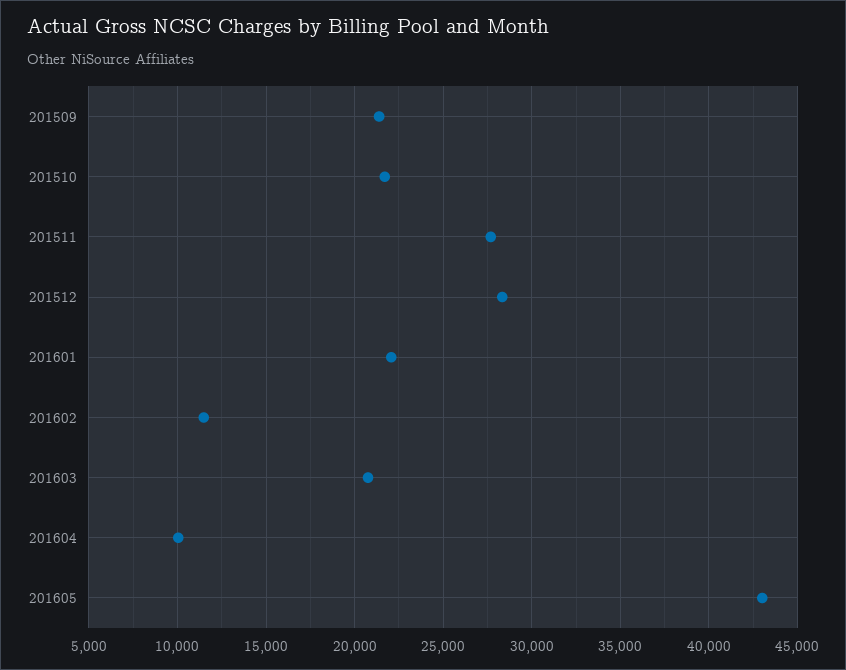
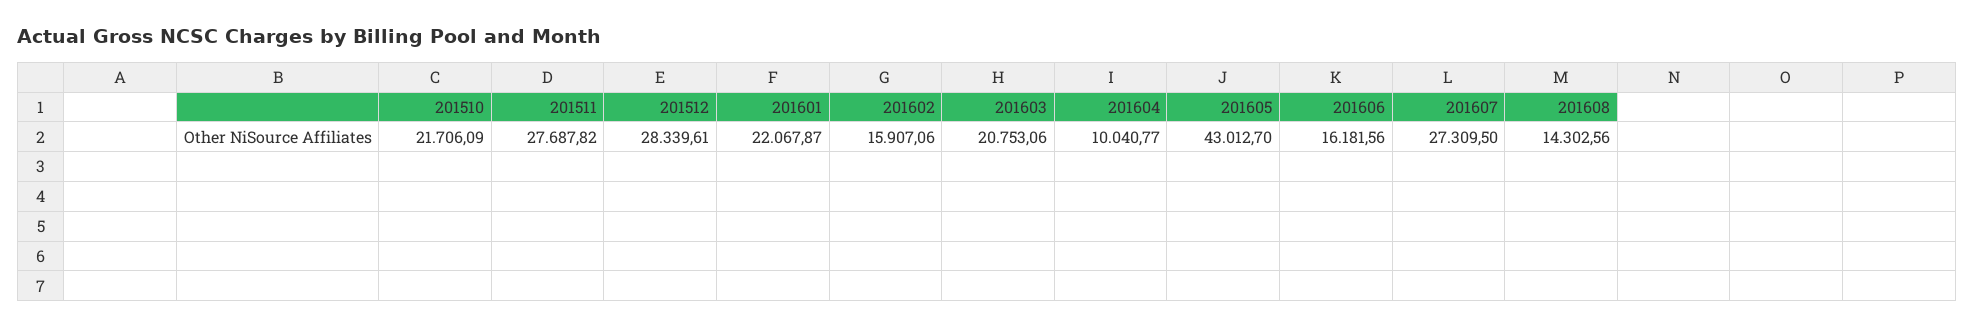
201509: 21500 -> none
201602: 11500 -> 15907.06
201606: none -> 16181.56
201607: none -> 27309.5
201608: none -> 14302.56

